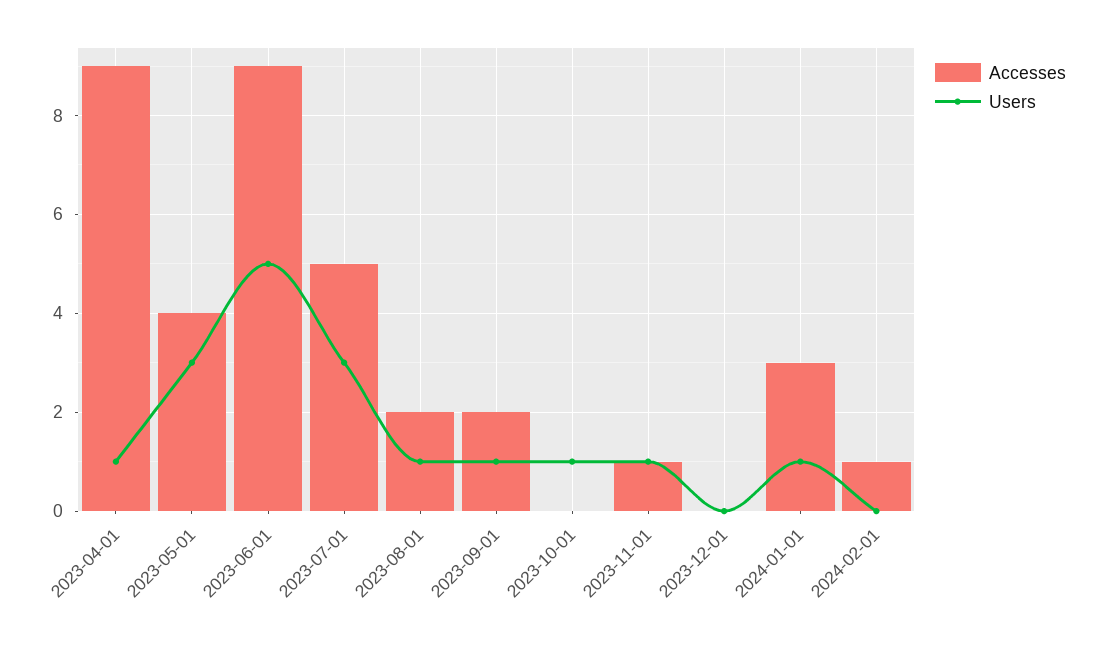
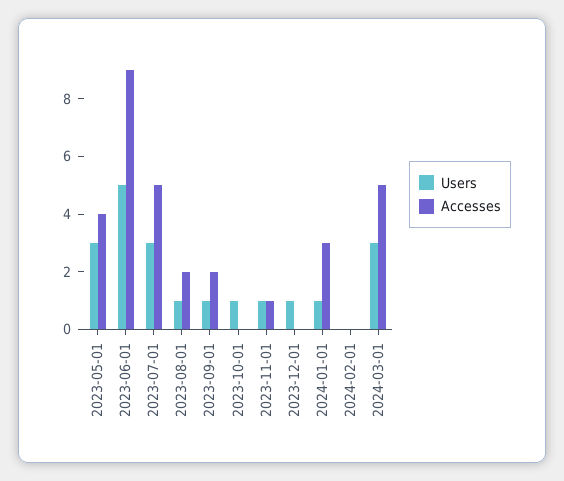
Accesses, 2023-04-01: 9 -> none
Users, 2023-04-01: 1 -> none
Users, 2023-12-01: 0 -> 1
Accesses, 2024-02-01: 1 -> 0
Users, 2024-03-01: none -> 3
Accesses, 2024-03-01: none -> 5

